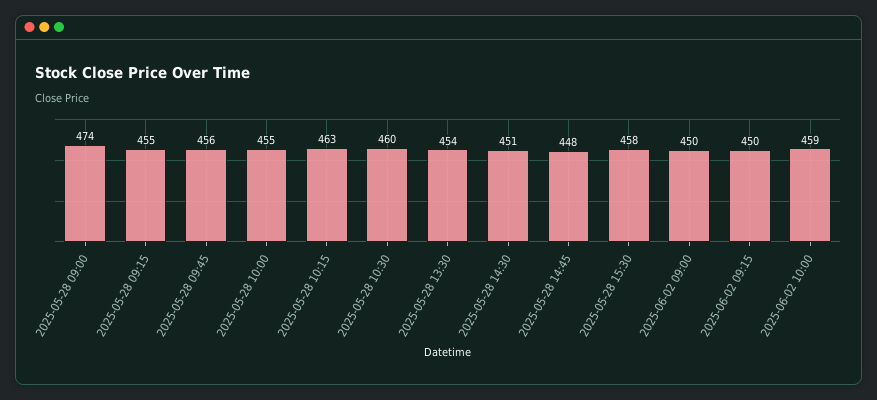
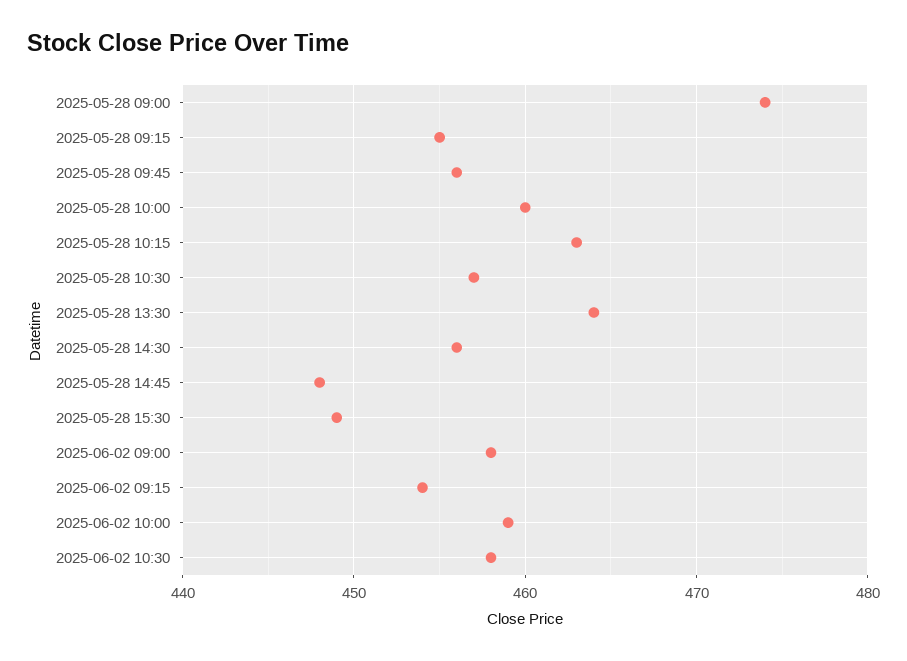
2025-05-28 10:00: 455 -> 460
2025-05-28 10:30: 460 -> 457
2025-05-28 13:30: 454 -> 464
2025-05-28 14:30: 451 -> 456
2025-05-28 15:30: 458 -> 449
2025-06-02 09:00: 450 -> 458
2025-06-02 09:15: 450 -> 454
2025-06-02 10:30: none -> 458

